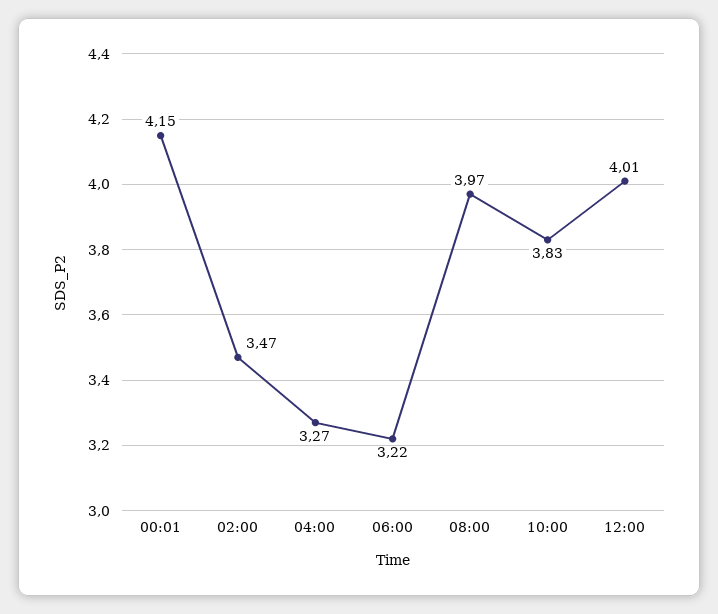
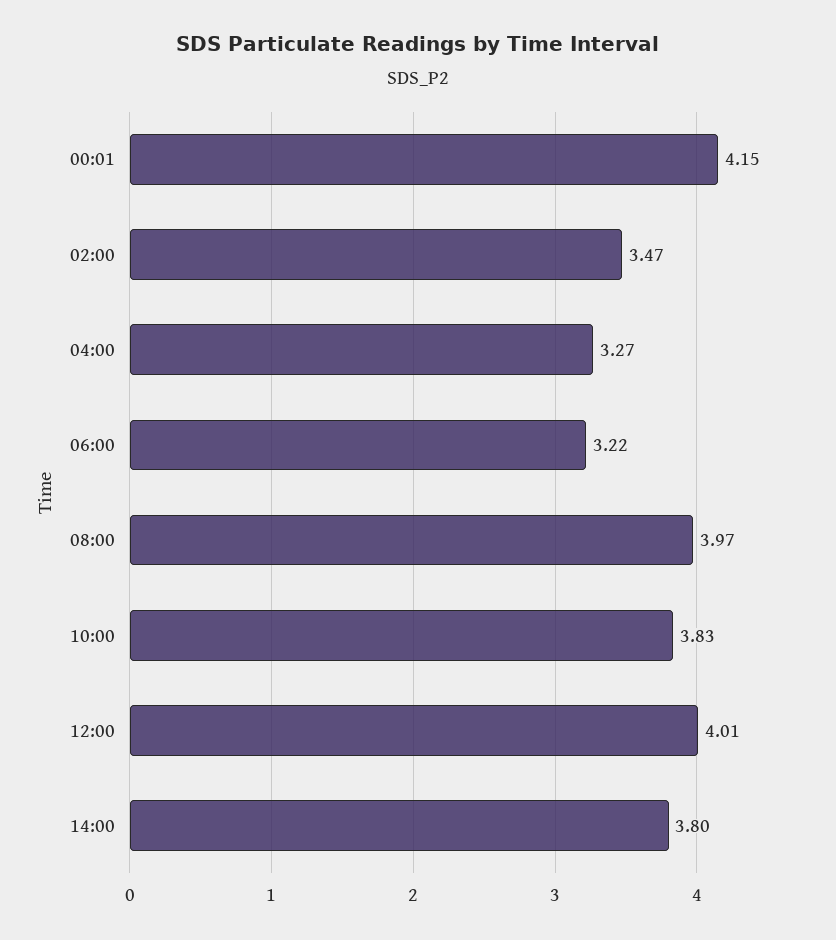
14:00: none -> 3.8

